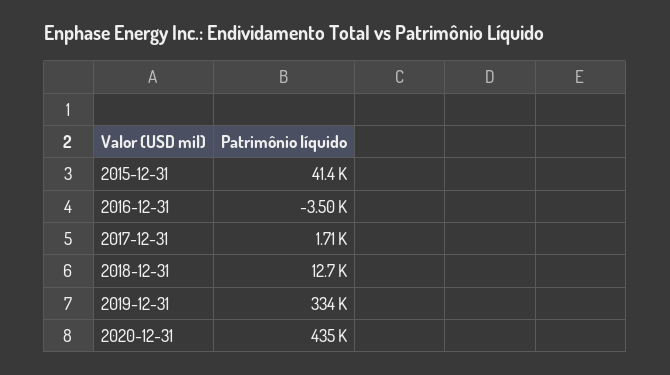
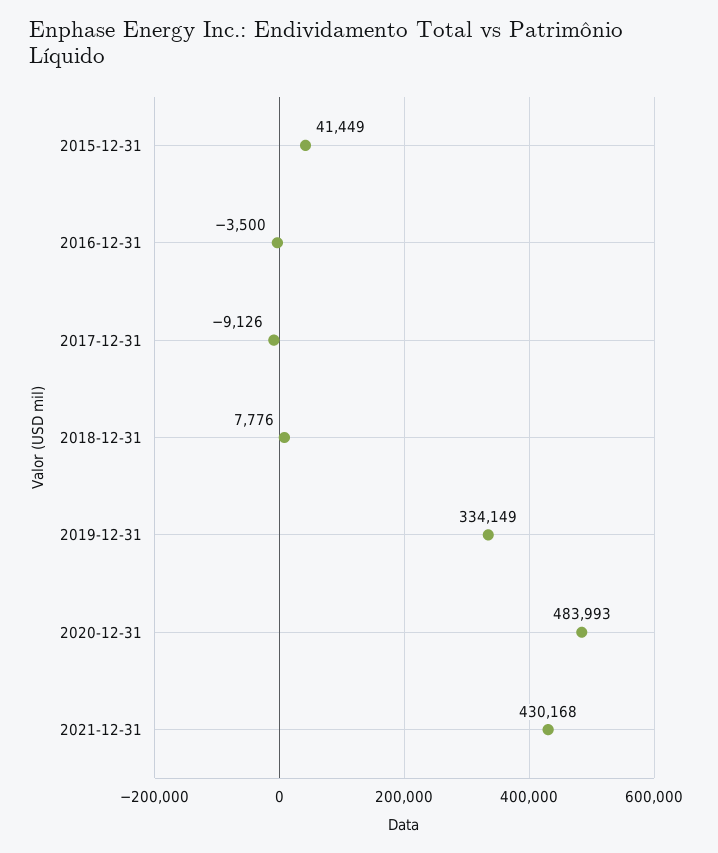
2017-12-31: 1710 -> -9126
2018-12-31: 12700 -> 7776
2020-12-31: 435000 -> 483993
2021-12-31: none -> 430168

